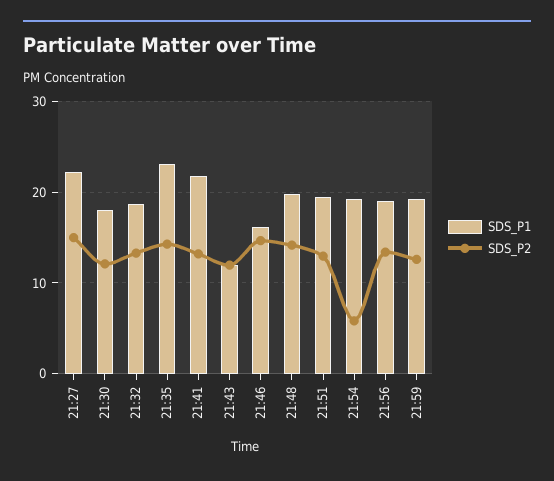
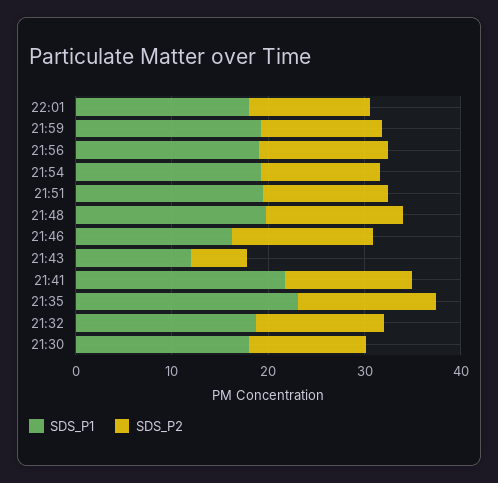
SDS_P1, 21:27: 22 -> none
SDS_P2, 21:27: 15 -> none
SDS_P2, 21:43: 12 -> 6
SDS_P2, 21:54: 6 -> 12
SDS_P1, 22:01: none -> 18
SDS_P2, 22:01: none -> 12

